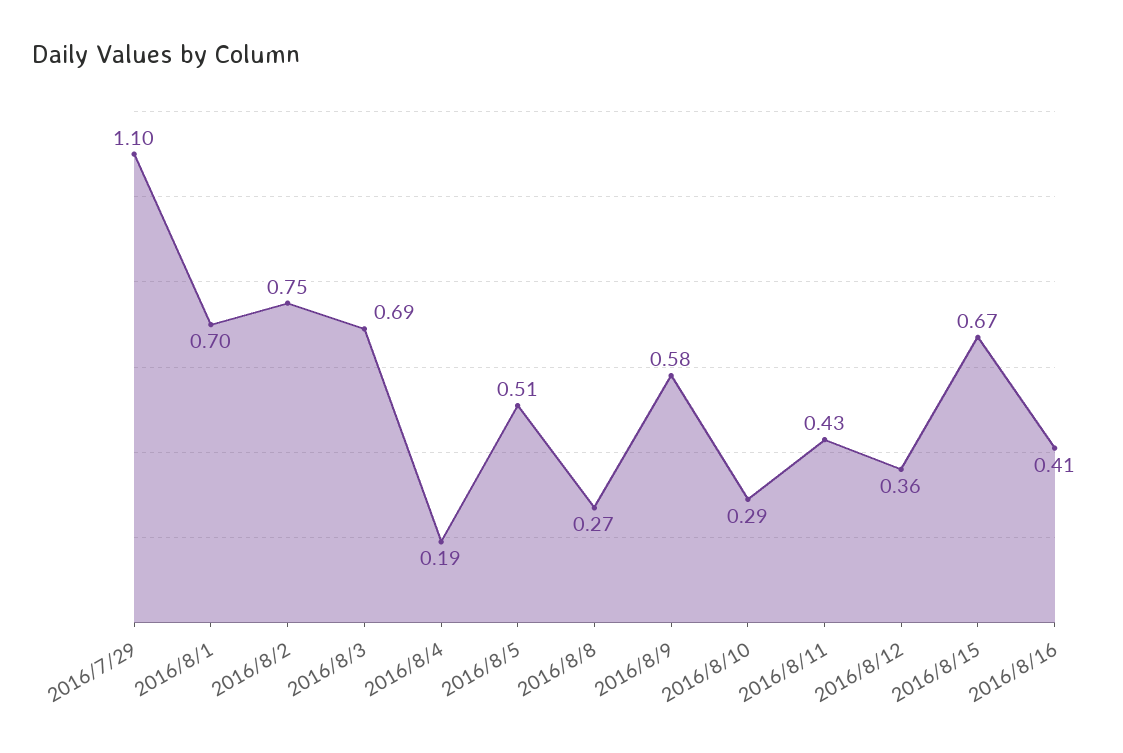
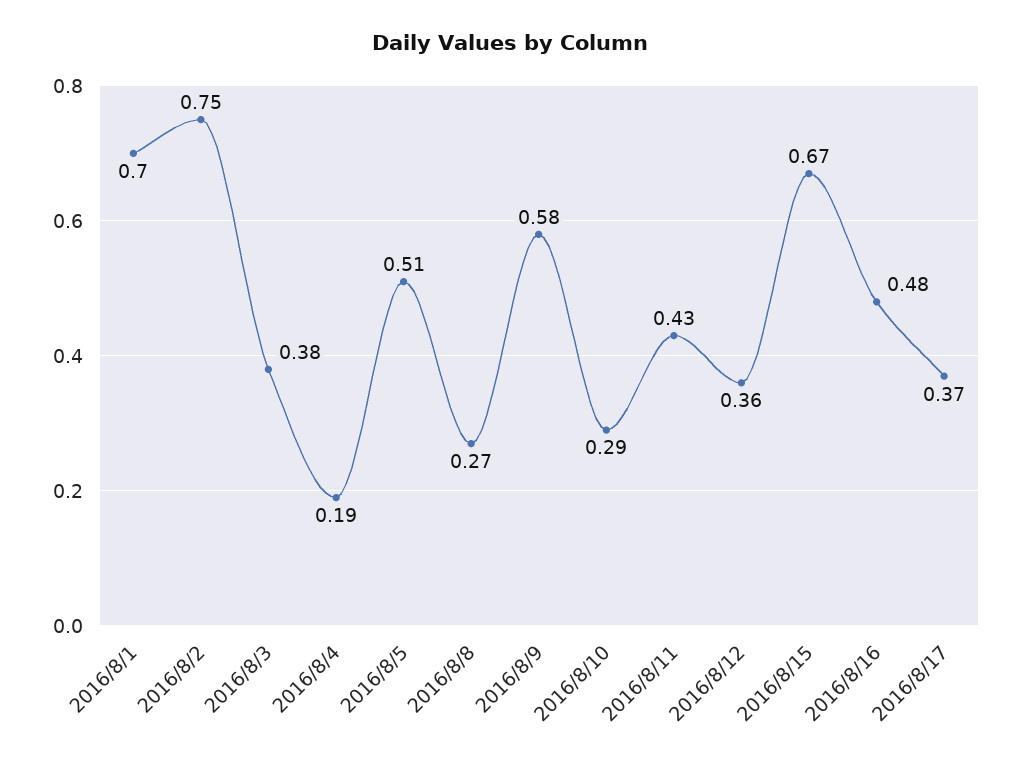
2016/7/29: 1.1 -> none
2016/8/3: 0.69 -> 0.38
2016/8/16: 0.41 -> 0.48
2016/8/17: none -> 0.37

